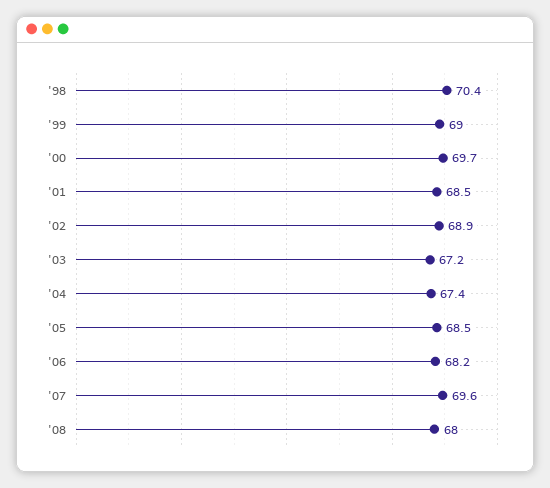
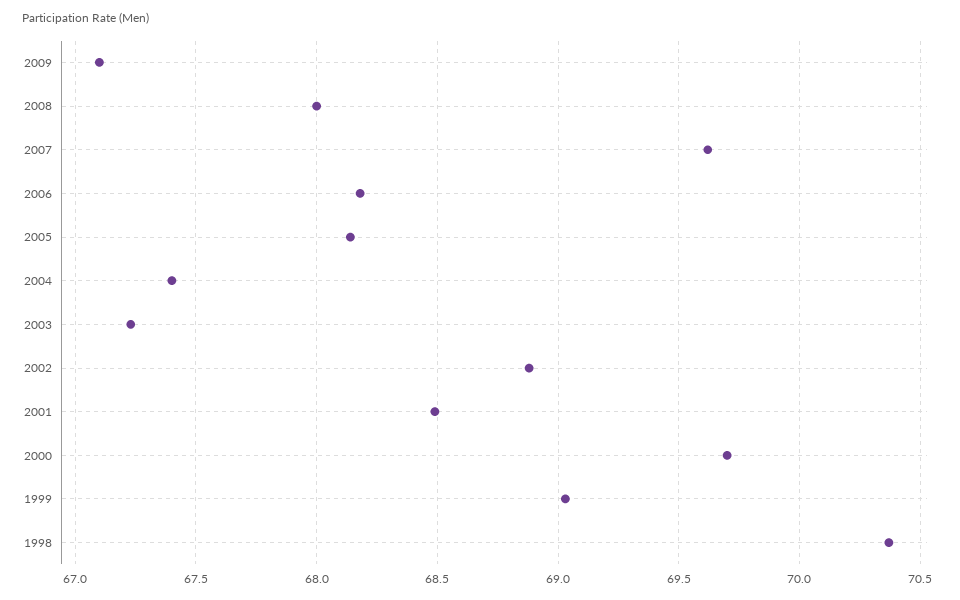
'05: 68.5 -> 68.15
2009: none -> 67.1

